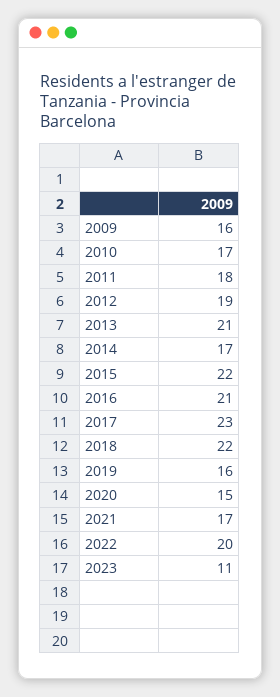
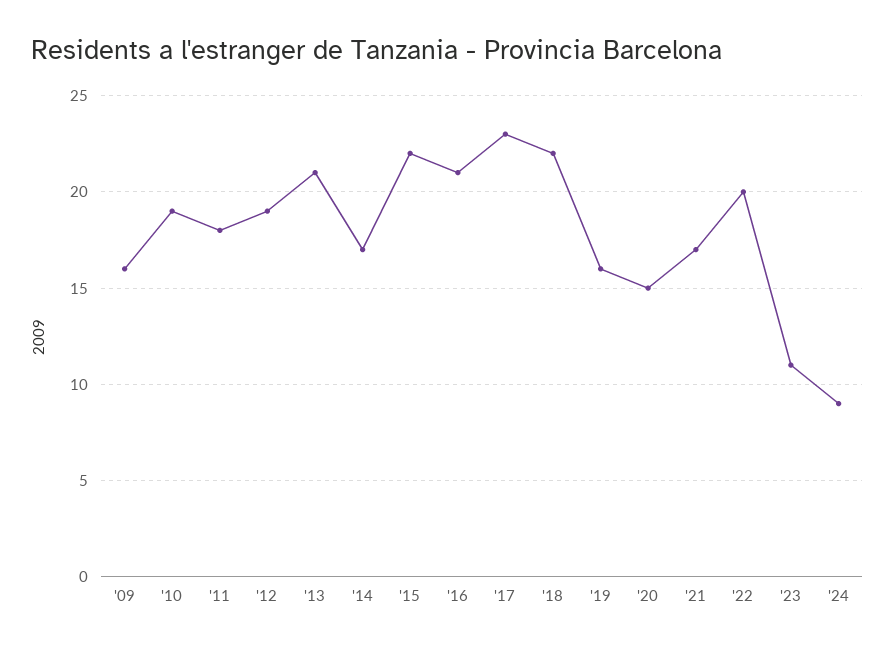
2010: 17 -> 19
'24: none -> 9

